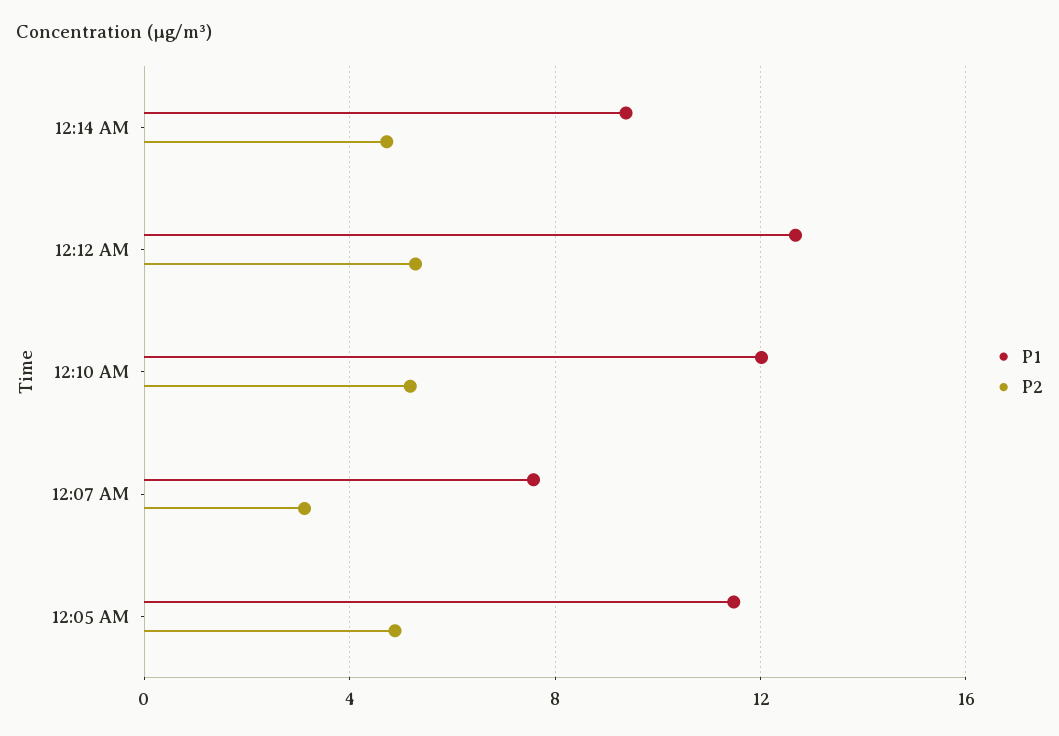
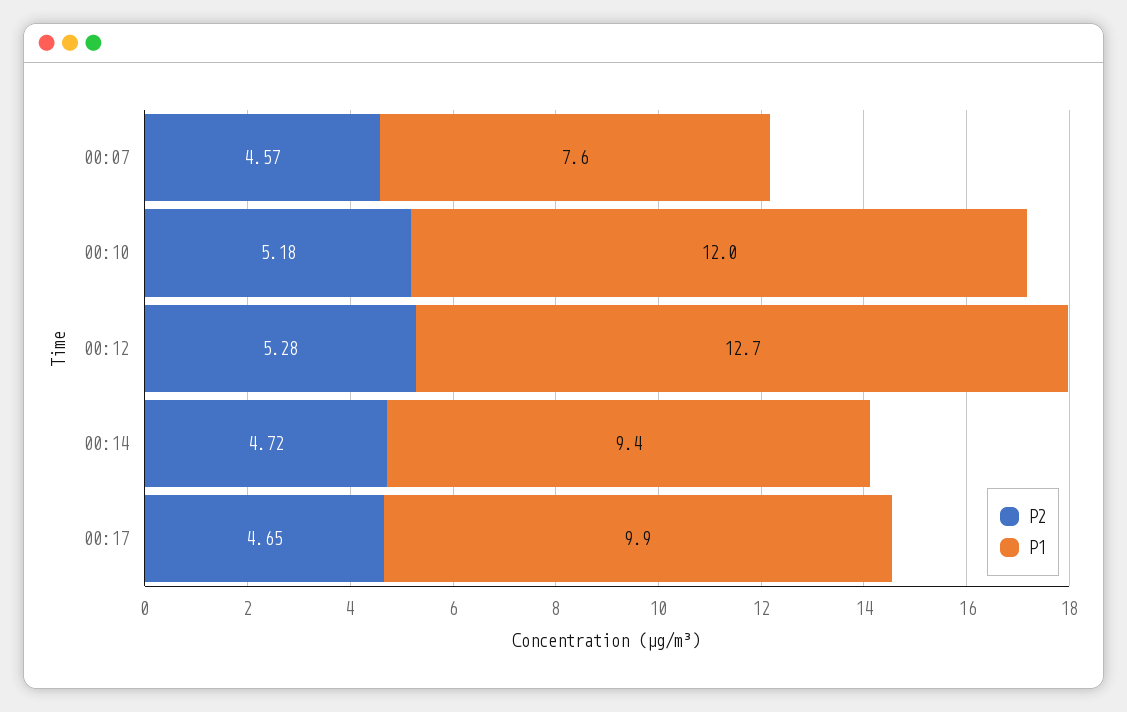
P2, 12:07 AM: 3 -> 4.57
P1, 12:05 AM: 11.5 -> none
P2, 12:05 AM: 5 -> none
P2, 00:17: none -> 4.65
P1, 00:17: none -> 9.9

